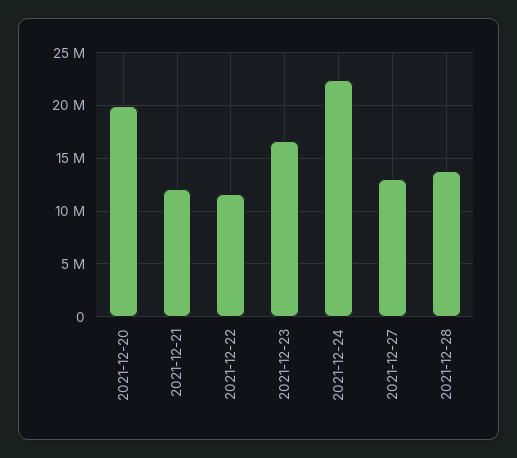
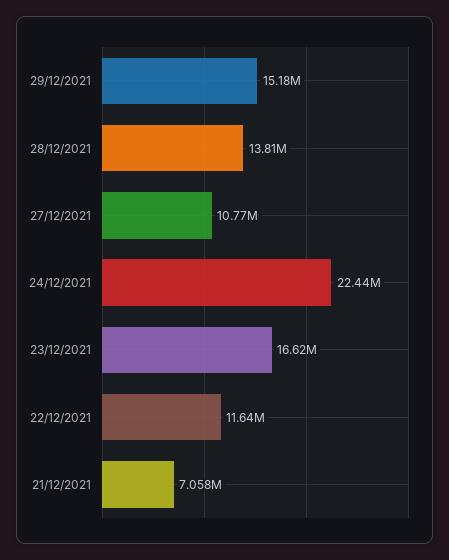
2021-12-20: 20000000 -> none
2021-12-21: 12000000 -> 7058000
2021-12-27: 13000000 -> 10770000
29/12/2021: none -> 15180000

